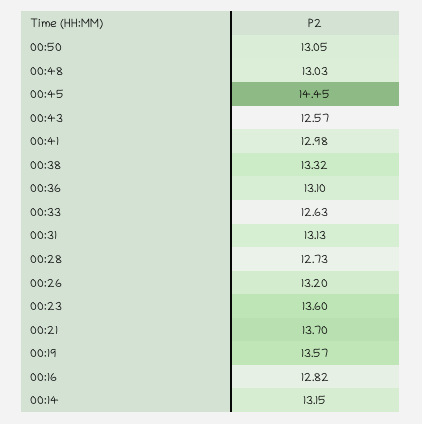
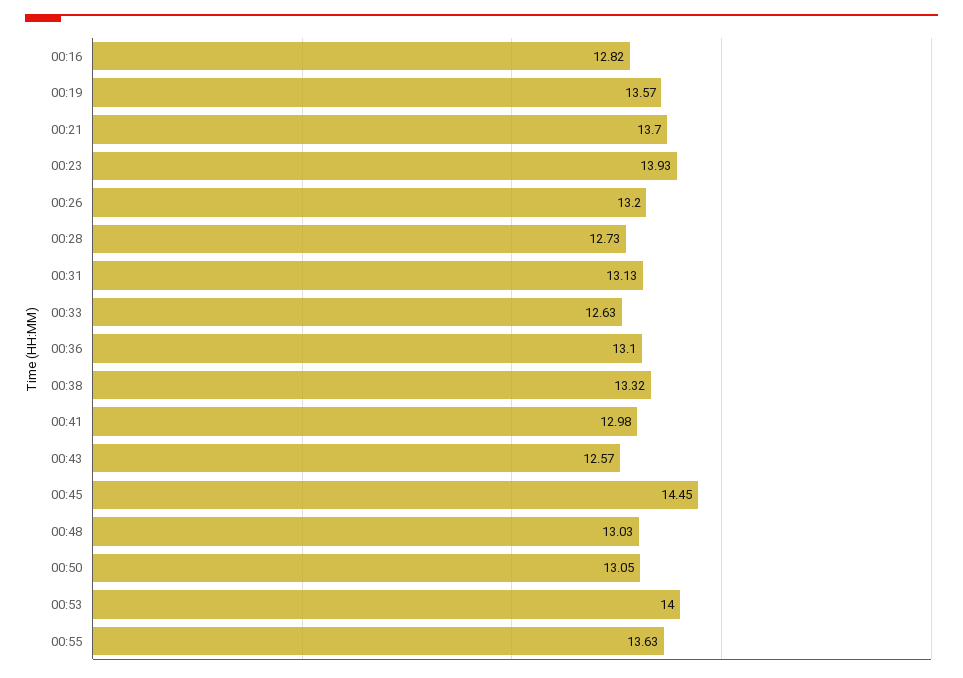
00:23: 13.6 -> 13.93
00:14: 13.15 -> none
00:53: none -> 14
00:55: none -> 13.63

